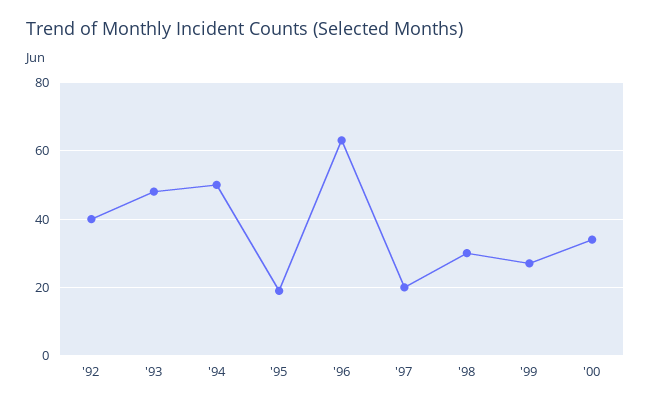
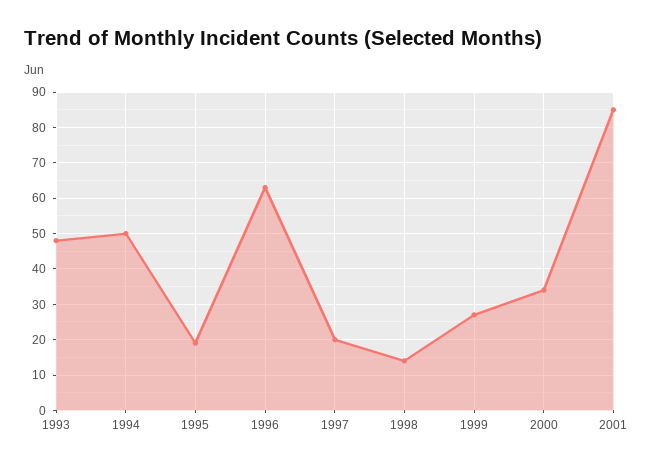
'92: 40 -> none
'98: 30 -> 15
2001: none -> 85

